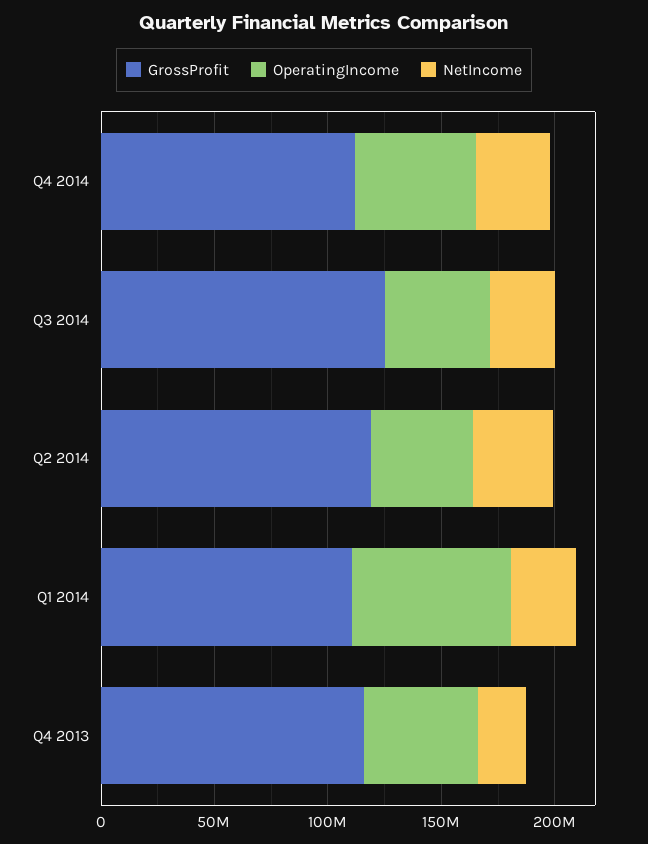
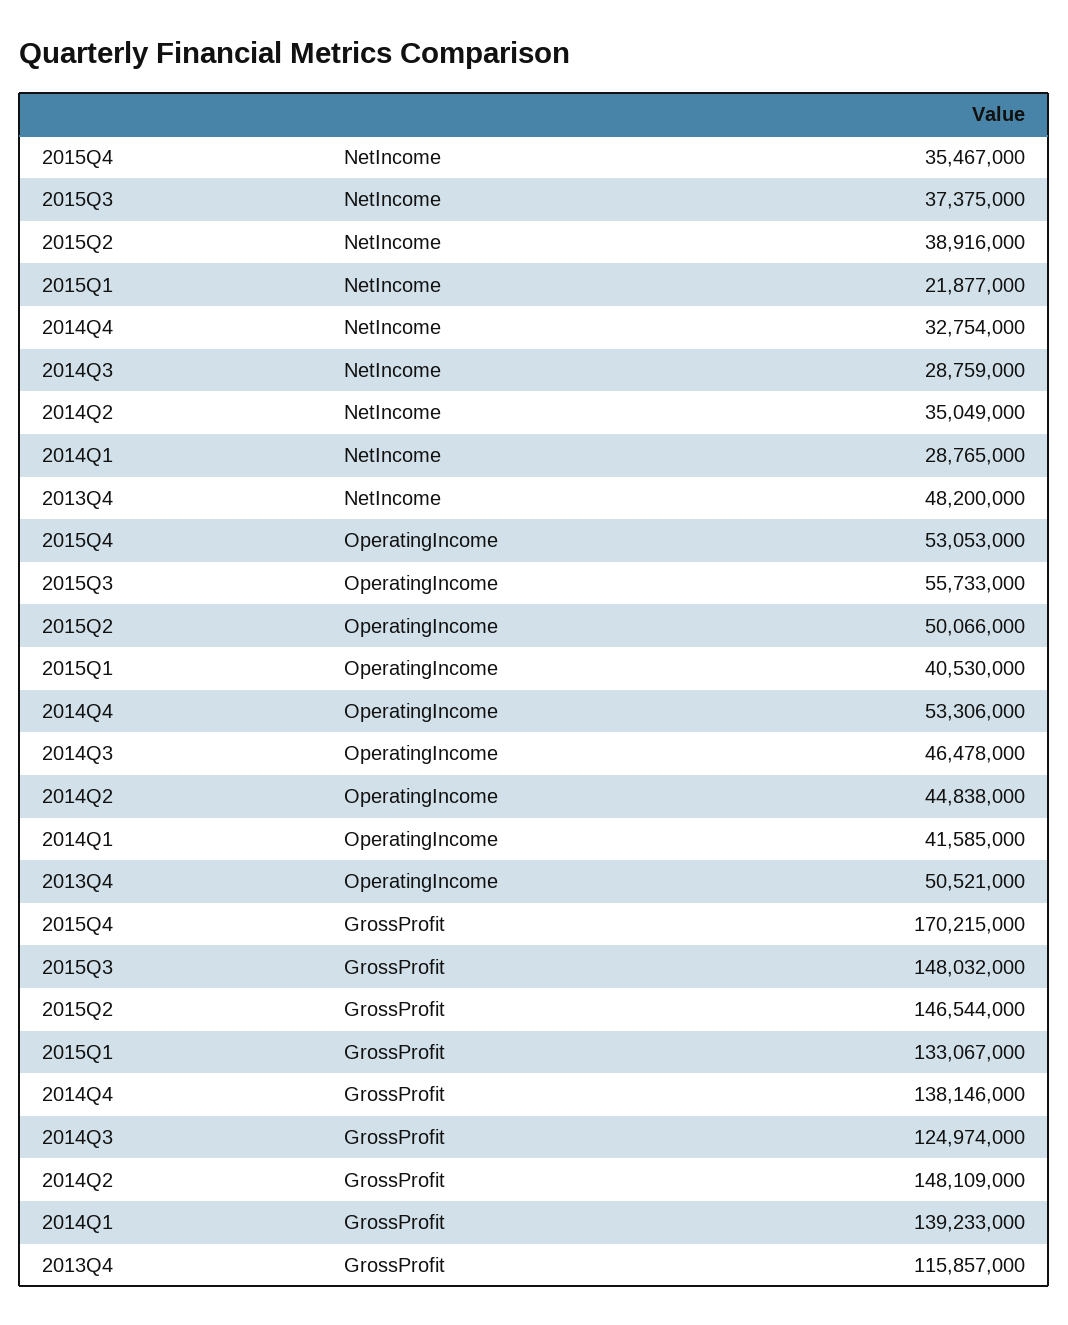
GrossProfit, Q4 2014: 110000000 -> 138146000
GrossProfit, Q2 2014: 120000000 -> 148109000
GrossProfit, Q1 2014: 110000000 -> 139233000
OperatingIncome, Q1 2014: 70000000 -> 41585000
NetIncome, Q4 2013: 20000000 -> 48200000
NetIncome, 2015Q4: none -> 35467000
NetIncome, 2015Q3: none -> 37375000
NetIncome, 2015Q2: none -> 38916000
NetIncome, 2015Q1: none -> 21877000
OperatingIncome, 2015Q4: none -> 53053000
OperatingIncome, 2015Q3: none -> 55733000
OperatingIncome, 2015Q2: none -> 50066000
OperatingIncome, 2015Q1: none -> 40530000
GrossProfit, 2015Q4: none -> 170215000
GrossProfit, 2015Q3: none -> 148032000
GrossProfit, 2015Q2: none -> 146544000
GrossProfit, 2015Q1: none -> 133067000

